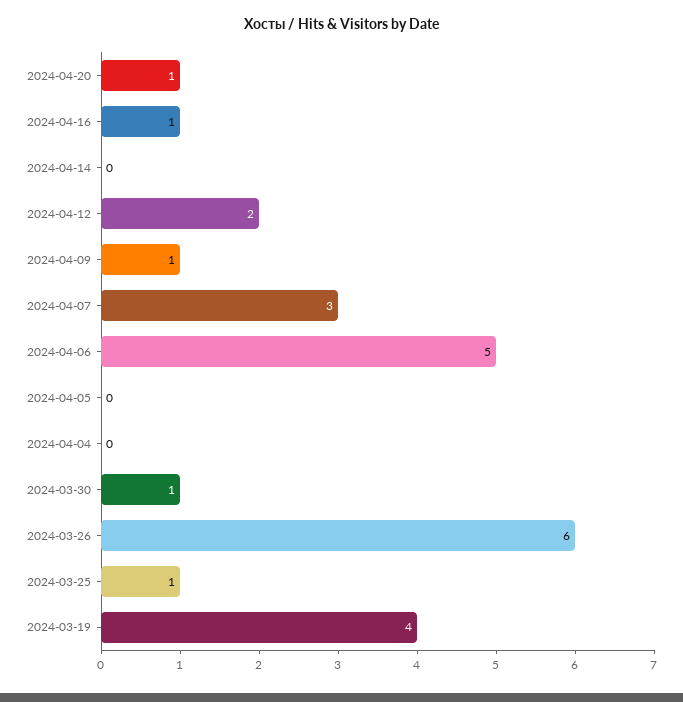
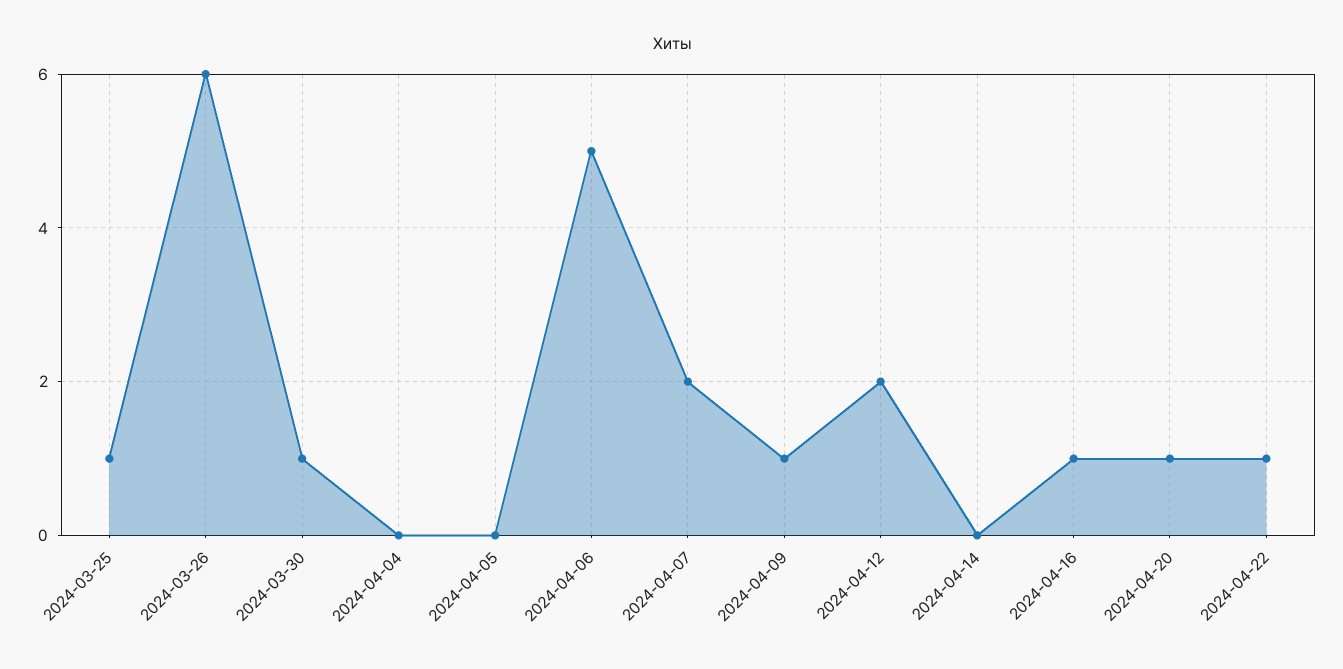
2024-04-07: 3 -> 2
2024-03-19: 4 -> none
2024-04-22: none -> 1

